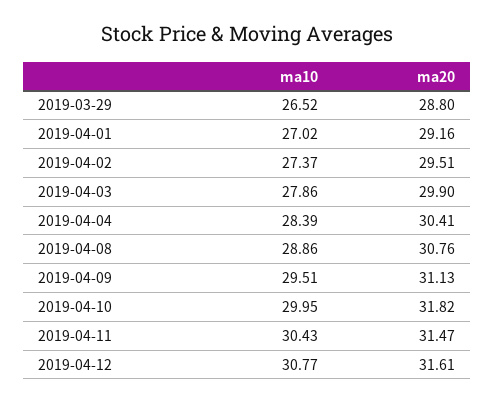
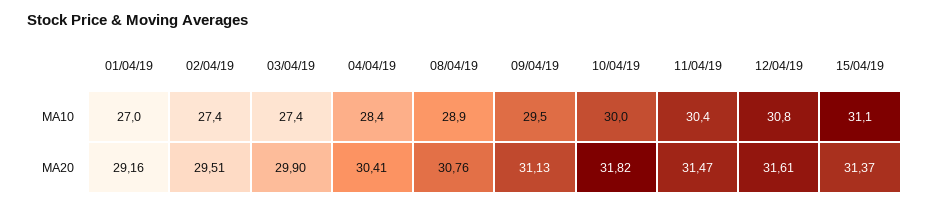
ma10, 2019-03-29: 26.52 -> none
ma20, 2019-03-29: 28.8 -> none
ma10, 2019-04-03: 27.86 -> 27.4
ma10, 15/04/19: none -> 31.1
ma20, 15/04/19: none -> 31.37

